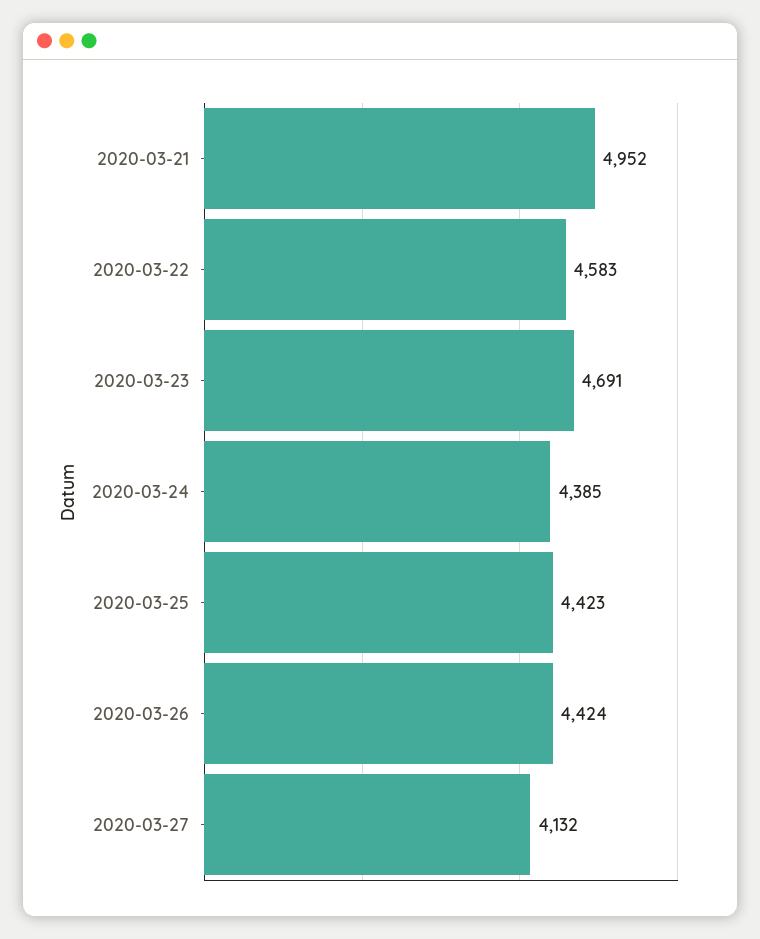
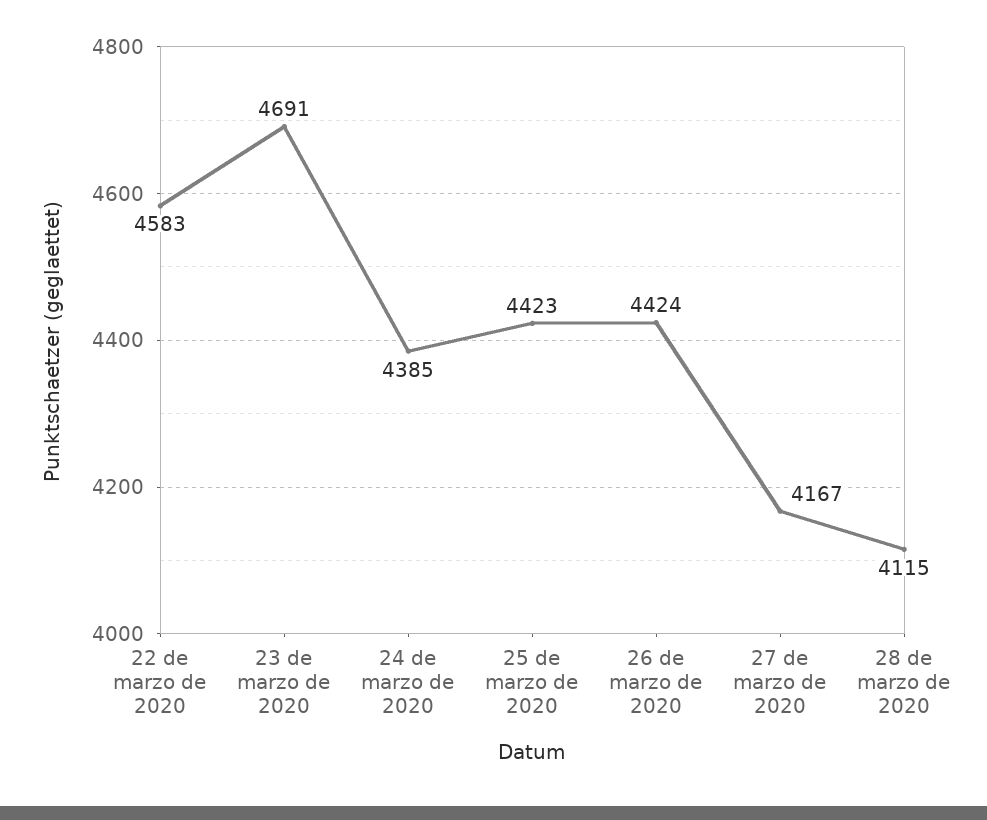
2020-03-21: 4952 -> none
2020-03-27: 4132 -> 4167
28 de marzo de 2020: none -> 4115

